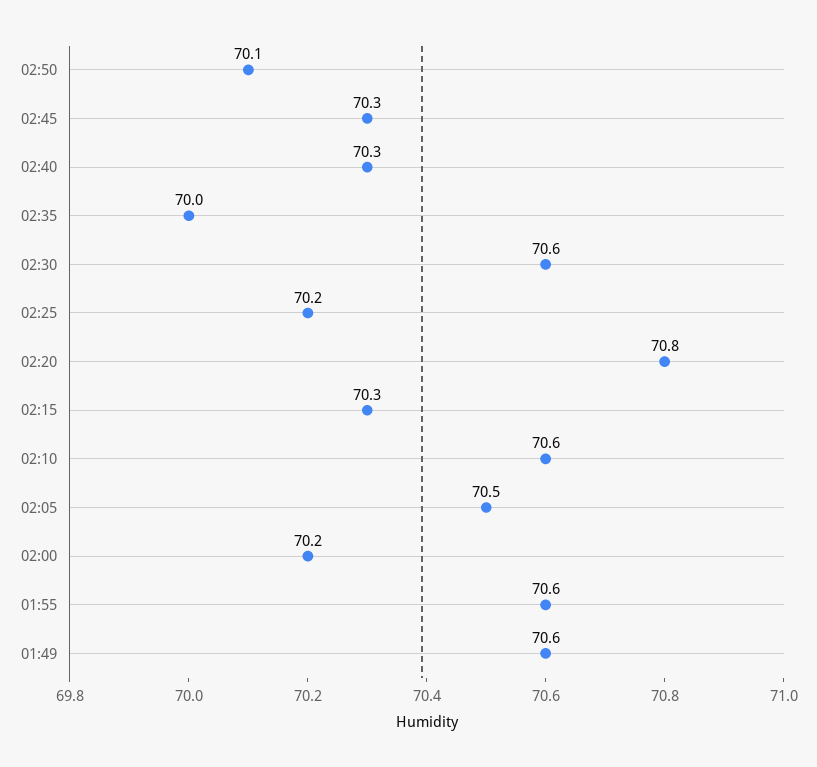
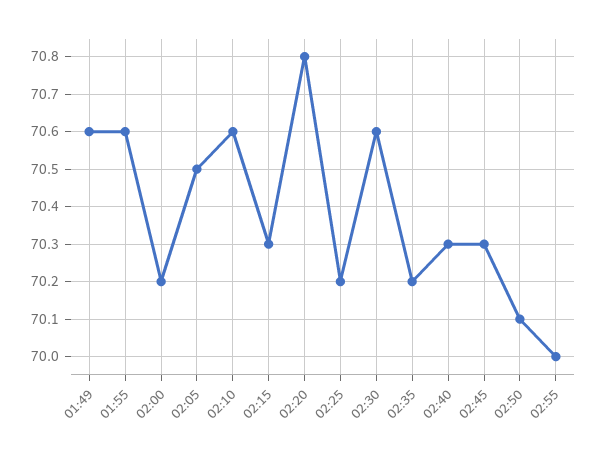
02:35: 70 -> 70.2
02:55: none -> 70

